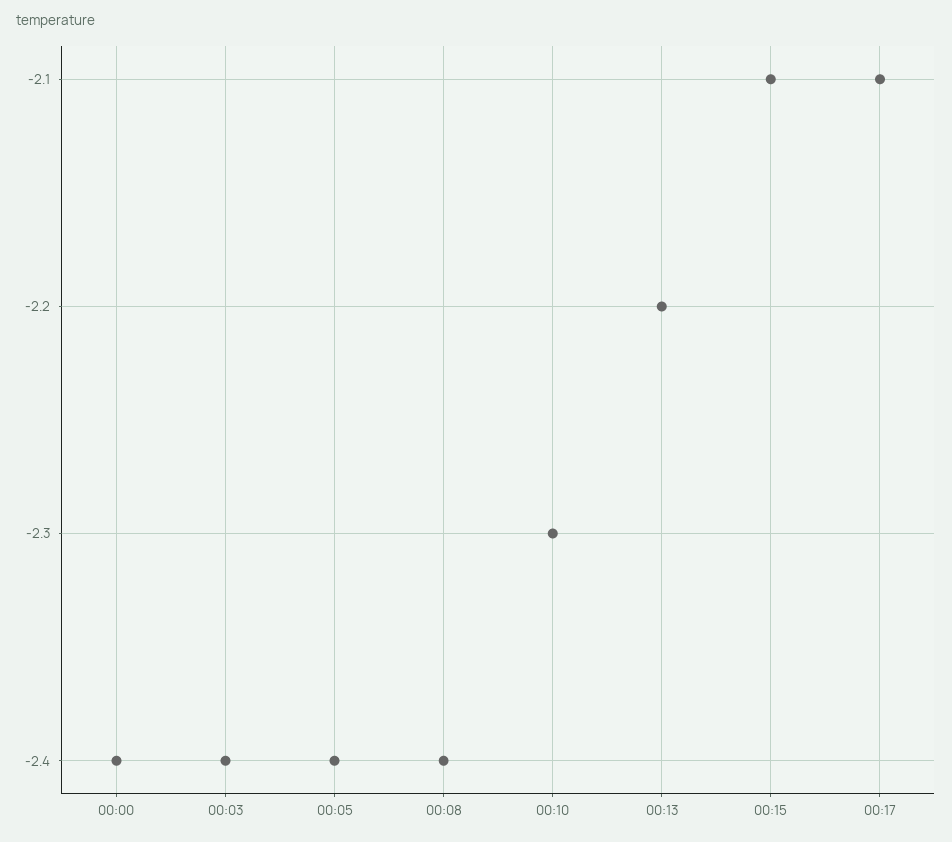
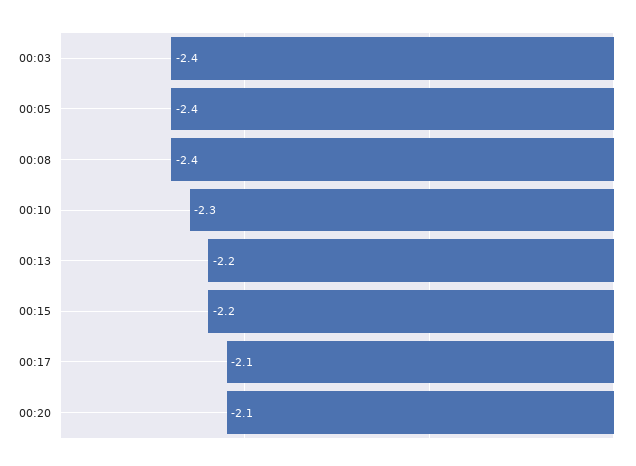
00:00: -2.4 -> none
00:15: -2.1 -> -2.2
00:20: none -> -2.1

